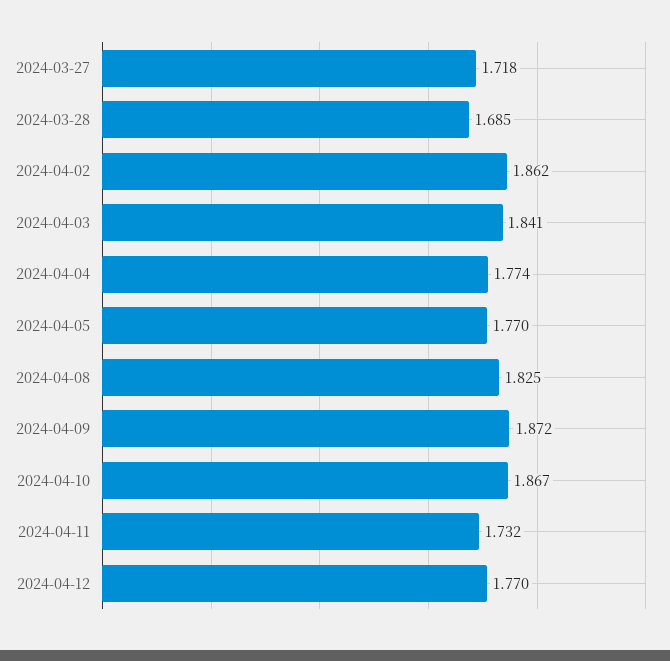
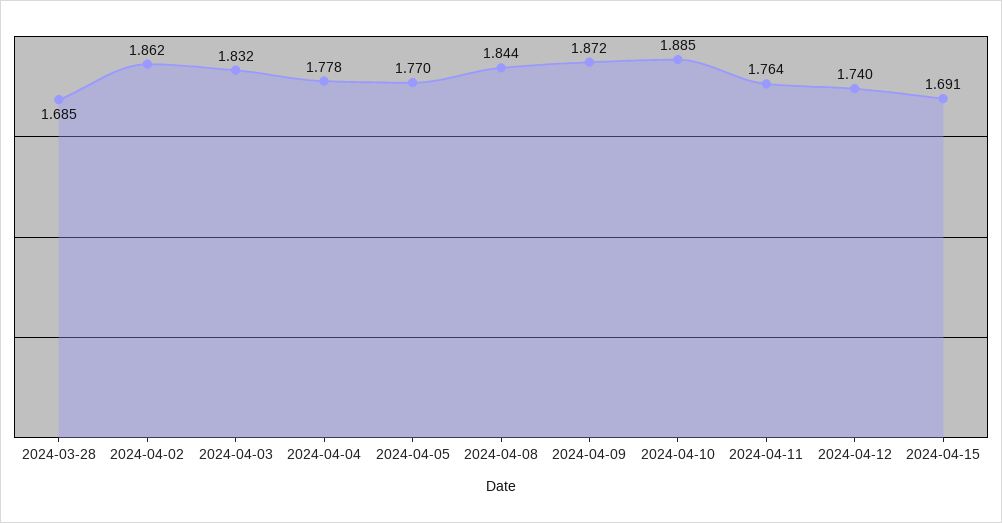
2024-03-27: 1.718 -> none
2024-04-03: 1.841 -> 1.832
2024-04-04: 1.774 -> 1.778
2024-04-08: 1.825 -> 1.844
2024-04-10: 1.867 -> 1.885
2024-04-11: 1.732 -> 1.764
2024-04-12: 1.77 -> 1.74
2024-04-15: none -> 1.691

